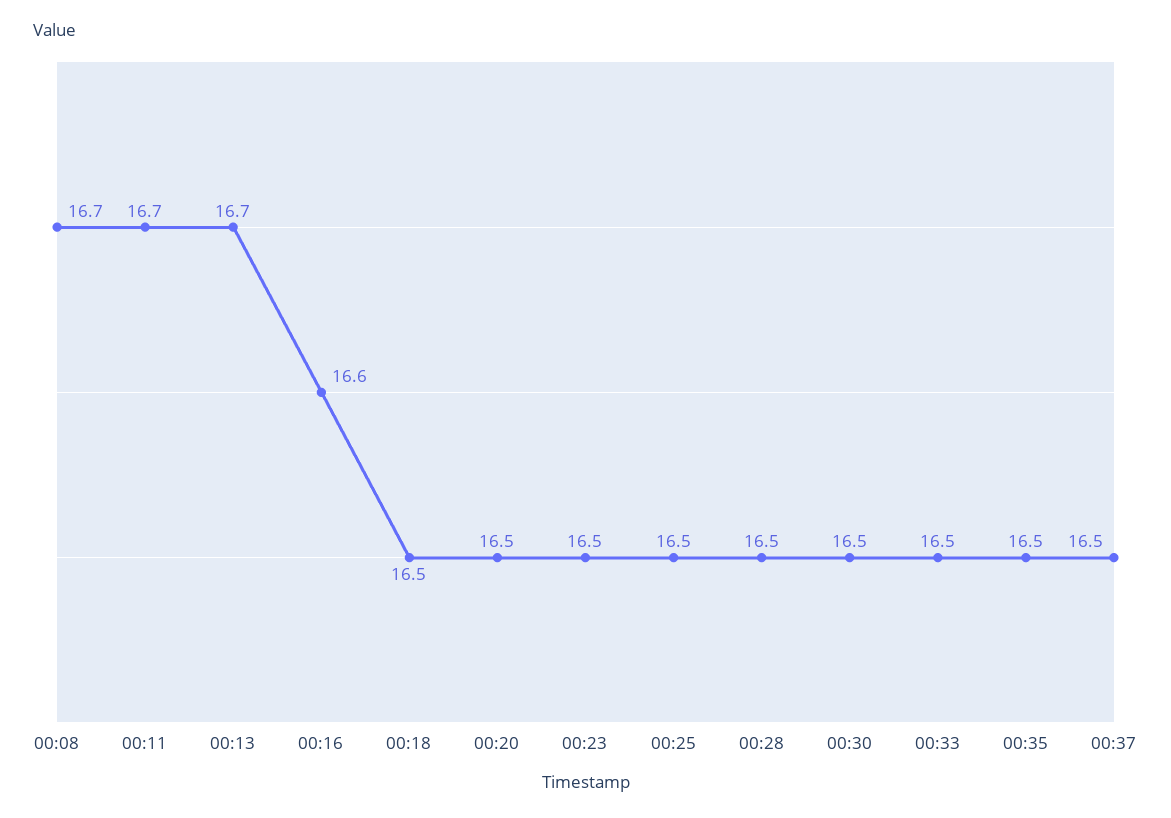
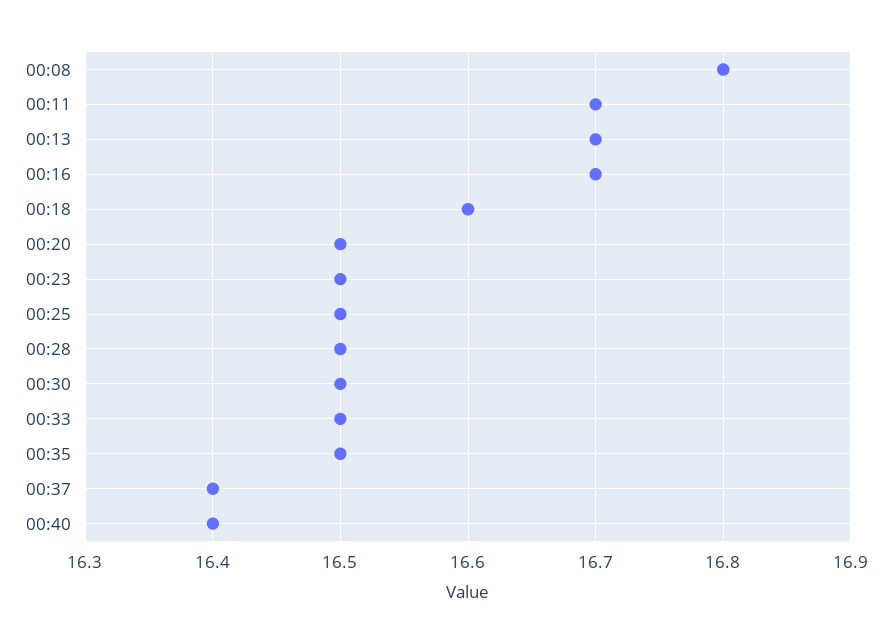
00:08: 16.7 -> 16.8
00:16: 16.6 -> 16.7
00:18: 16.5 -> 16.6
00:37: 16.5 -> 16.4
00:40: none -> 16.4

